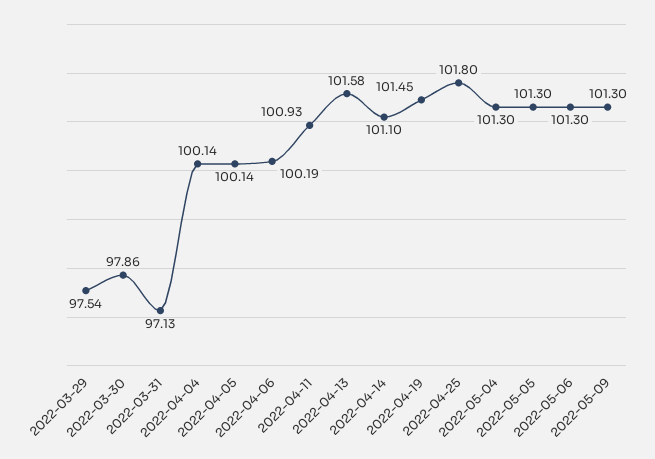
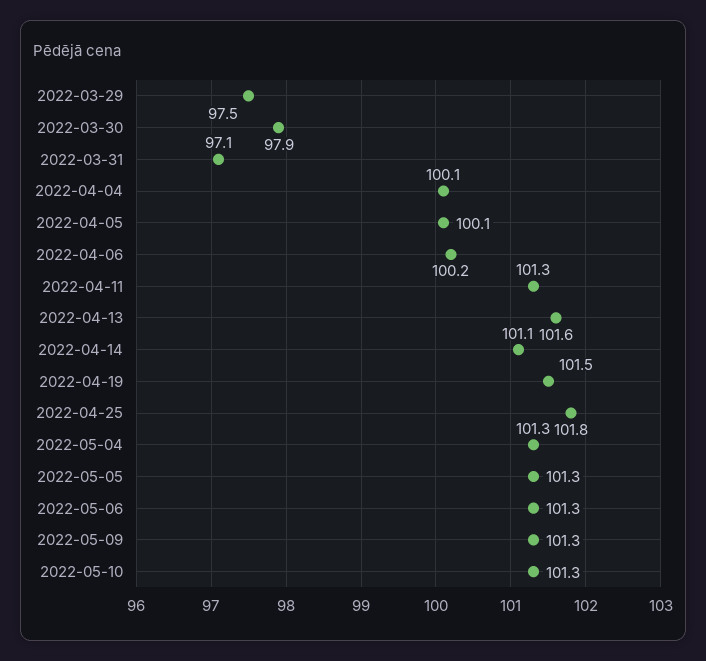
2022-04-11: 100.93 -> 101.3
2022-05-10: none -> 101.3

